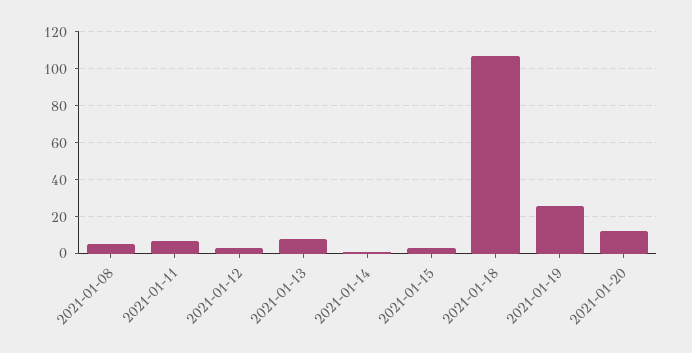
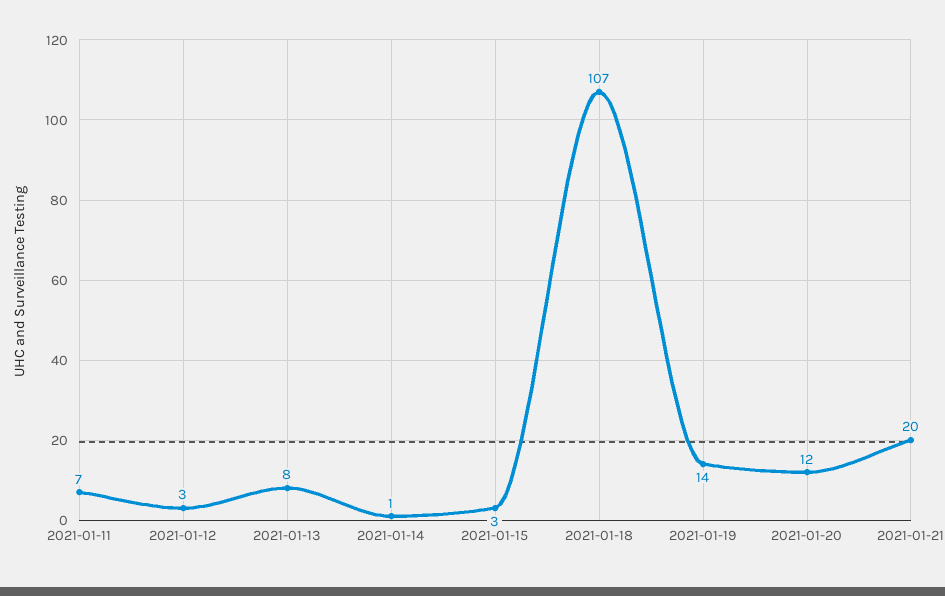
2021-01-08: 5 -> none
2021-01-19: 25 -> 14
2021-01-21: none -> 20

